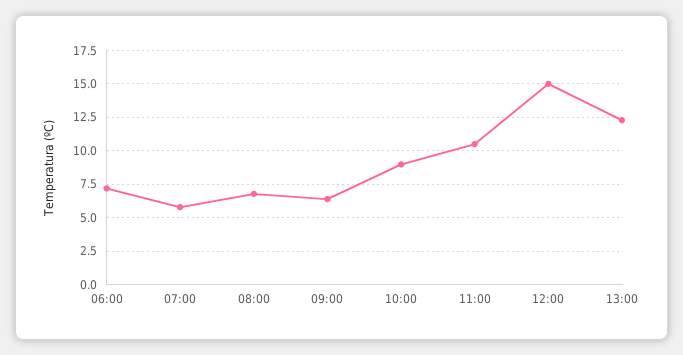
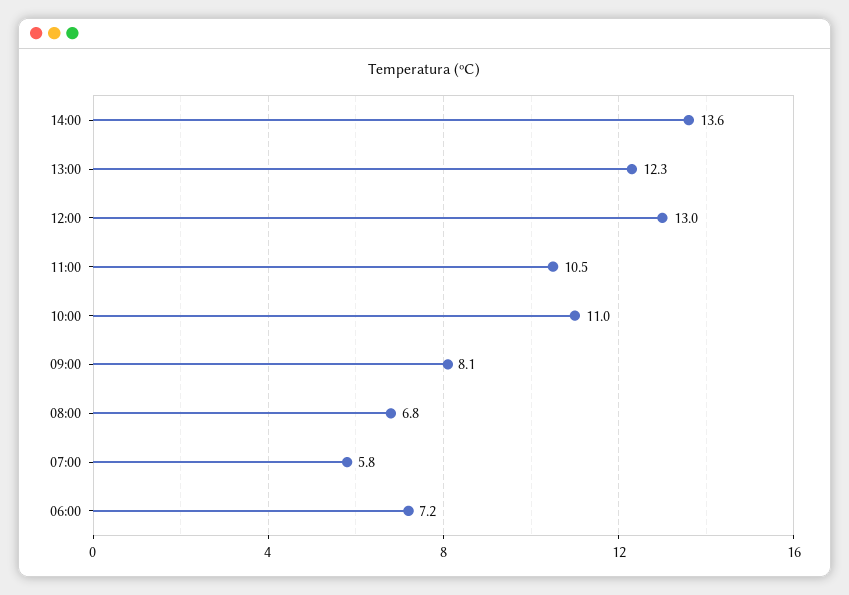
09:00: 6.5 -> 8.1
10:00: 9 -> 11
12:00: 15 -> 13
14:00: none -> 13.6

